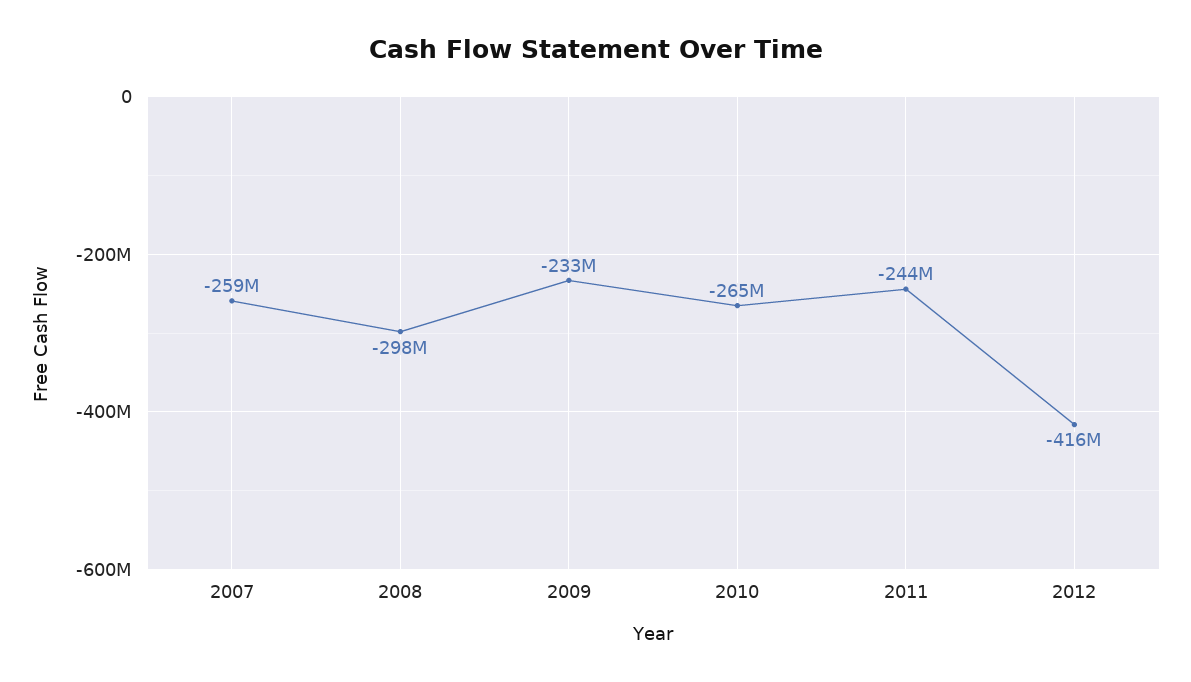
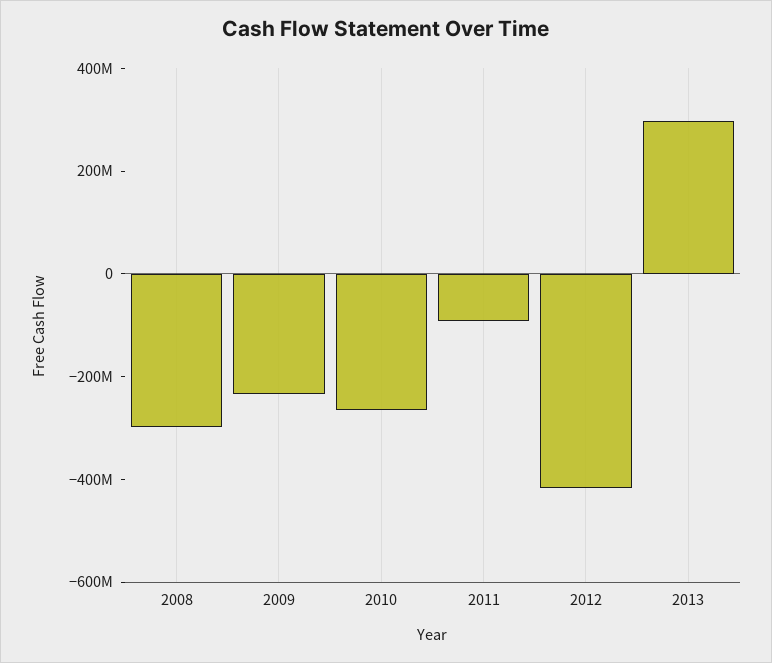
2007: -259000000 -> none
2011: -244000000 -> -100000000
2013: none -> 300000000

